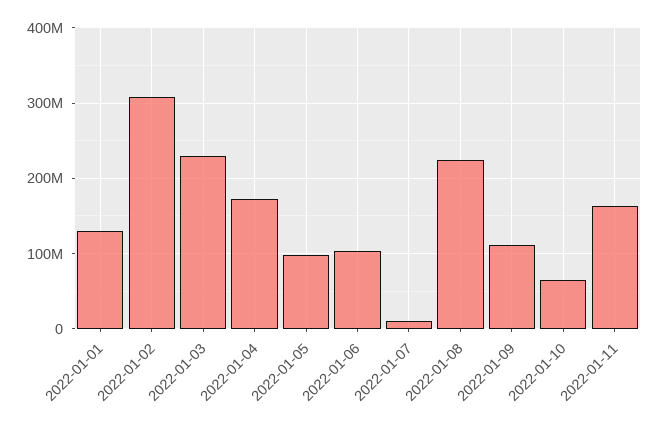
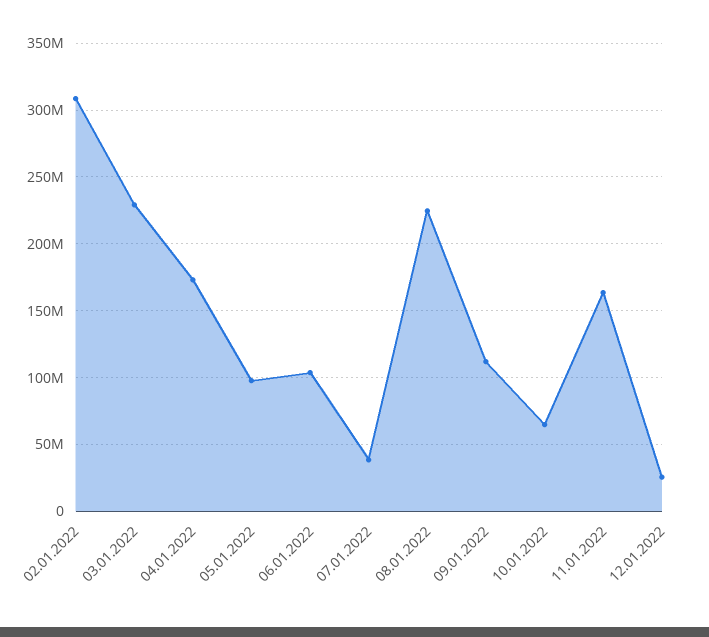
2022-01-01: 130000000 -> none
2022-01-07: 10000000 -> 40000000
12.01.2022: none -> 25000000

